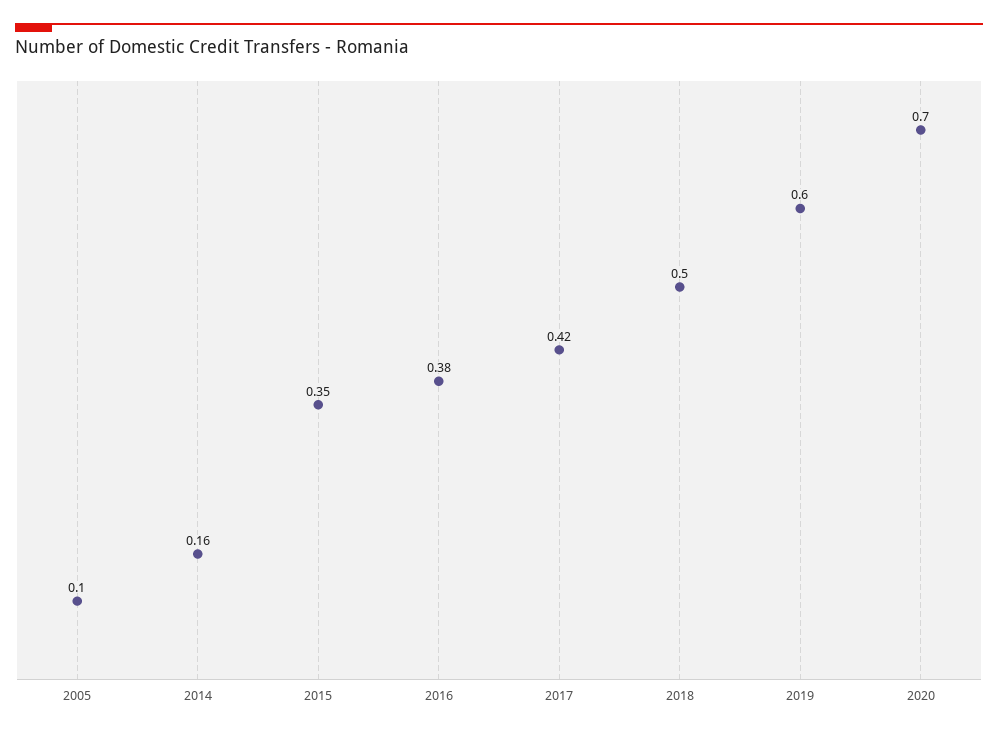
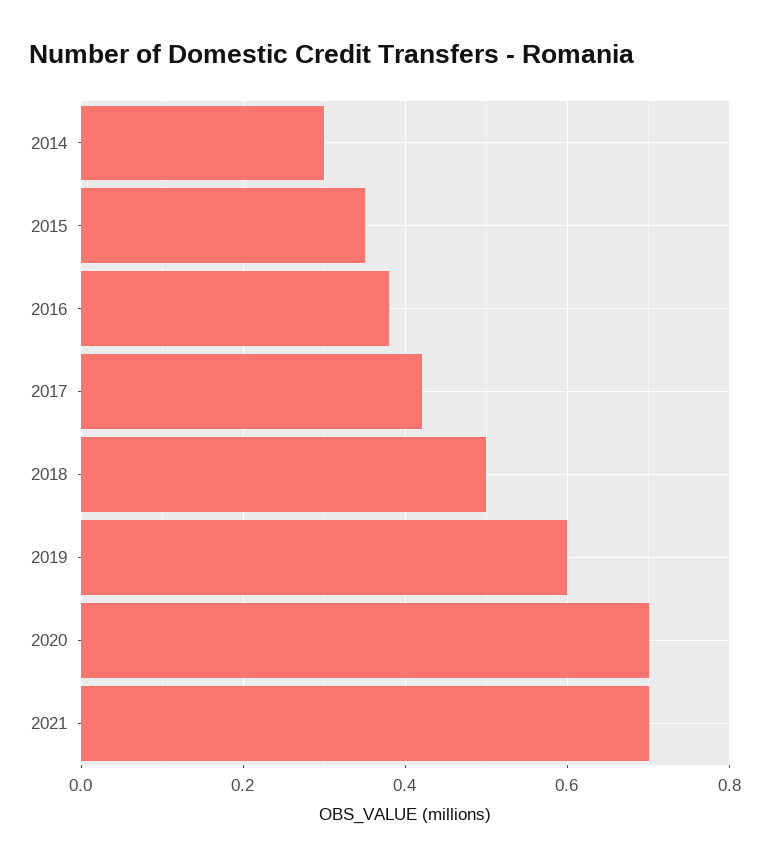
2005: 0.1 -> none
2014: 0.16 -> 0.3
2021: none -> 0.7

